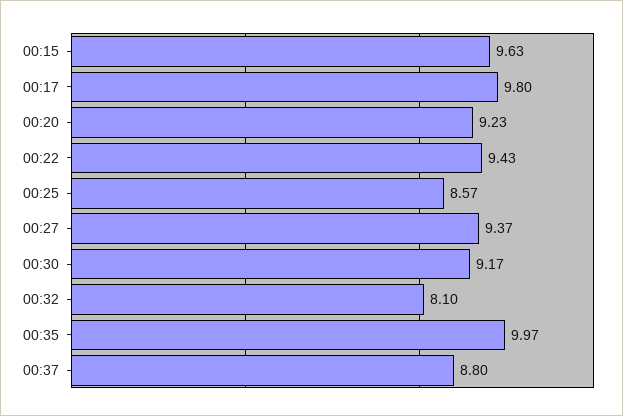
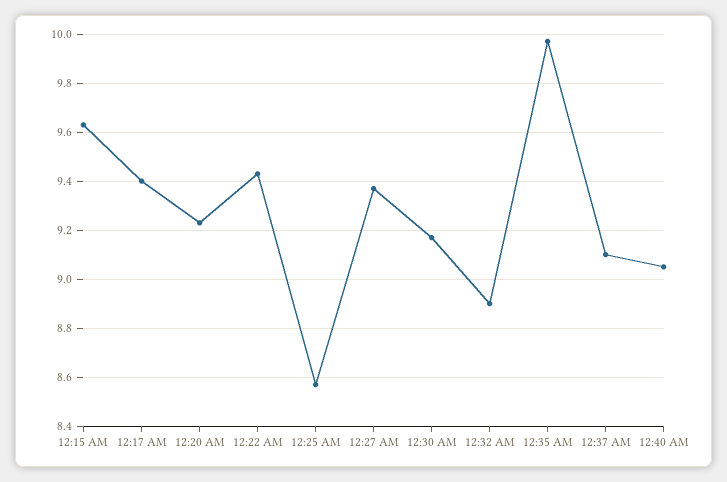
00:17: 9.8 -> 9.4
00:32: 8.1 -> 8.9
00:37: 8.8 -> 9.1
12:40 AM: none -> 9.05

